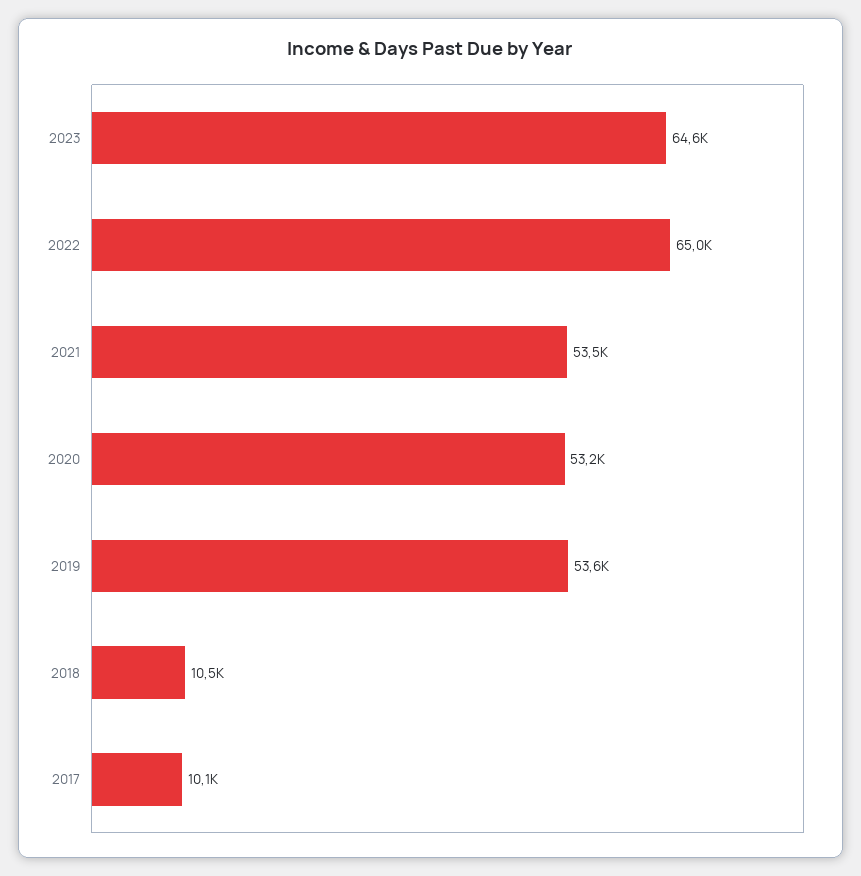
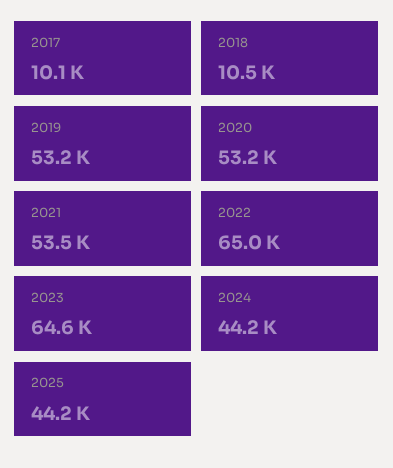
2019: 53600 -> 53200
2024: none -> 44200
2025: none -> 44200

